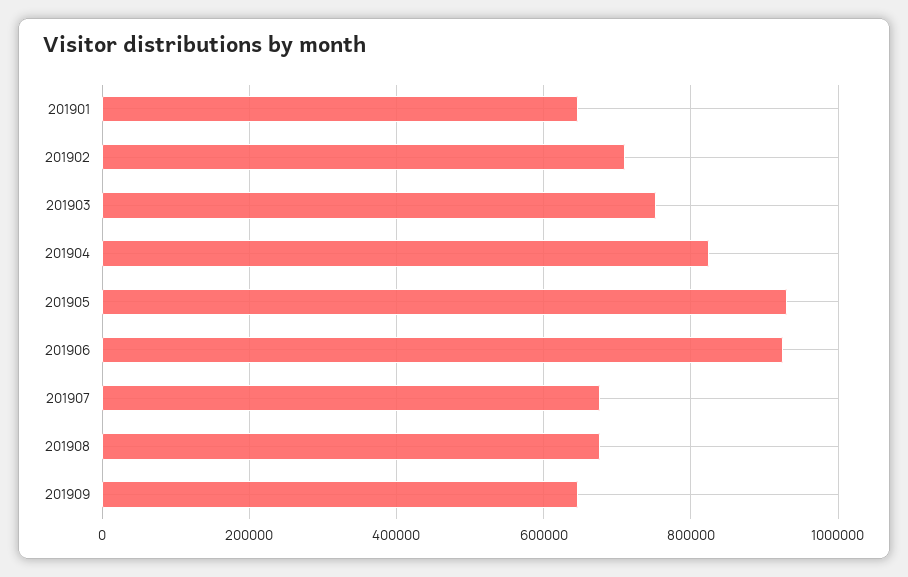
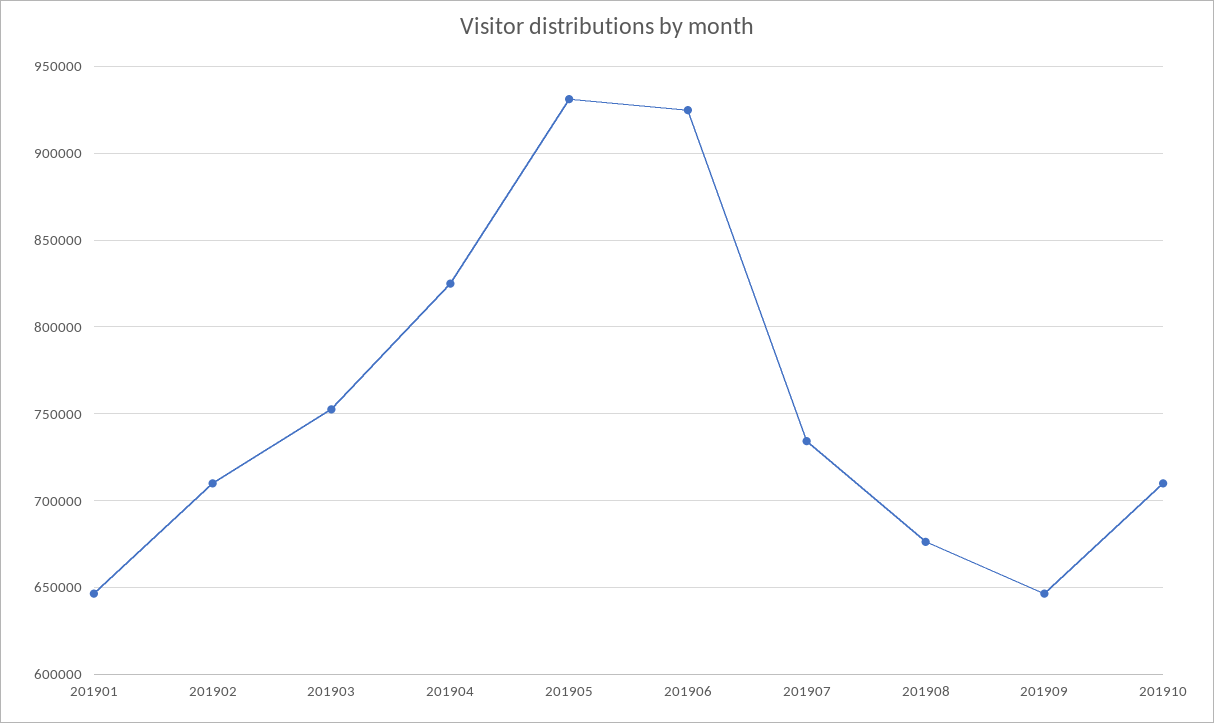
201907: 680000 -> 735000
201910: none -> 710000

